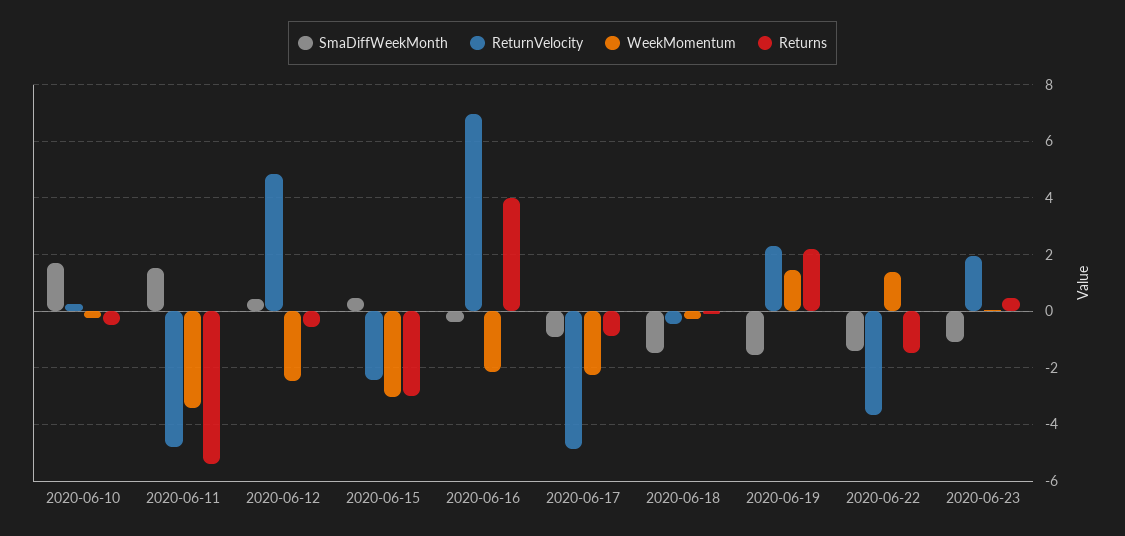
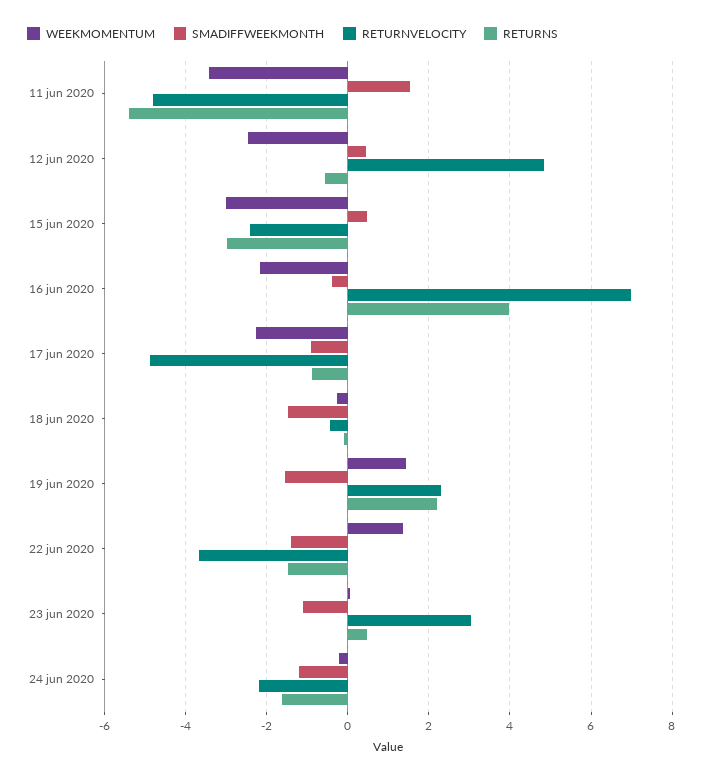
SmaDiffWeekMonth, 2020-06-10: 1.75 -> none
ReturnVelocity, 2020-06-10: 0.25 -> none
WeekMomentum, 2020-06-10: -0.25 -> none
Returns, 2020-06-10: -0.5 -> none
ReturnVelocity, 2020-06-23: 2 -> 3
WeekMomentum, 24 jun 2020: none -> -0.2
SmaDiffWeekMonth, 24 jun 2020: none -> -1.2
ReturnVelocity, 24 jun 2020: none -> -2.2
Returns, 24 jun 2020: none -> -1.6

